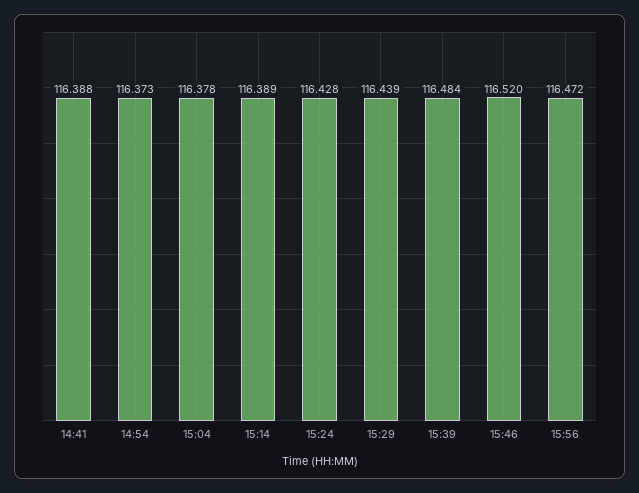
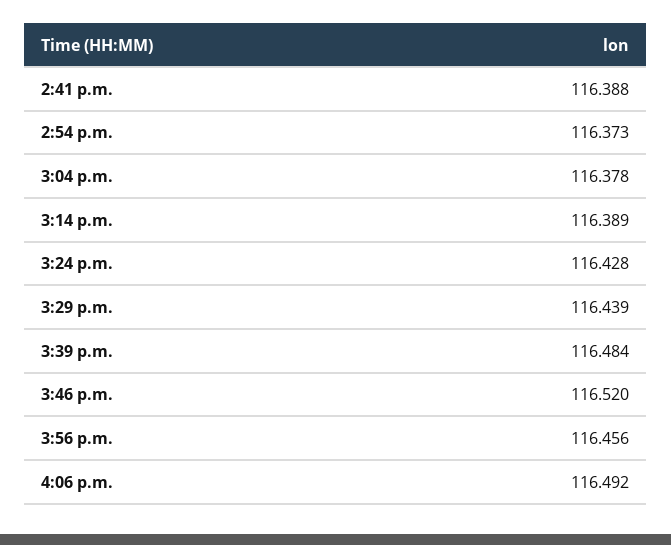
15:56: 116.472 -> 116.456
4:06 p.m.: none -> 116.492

